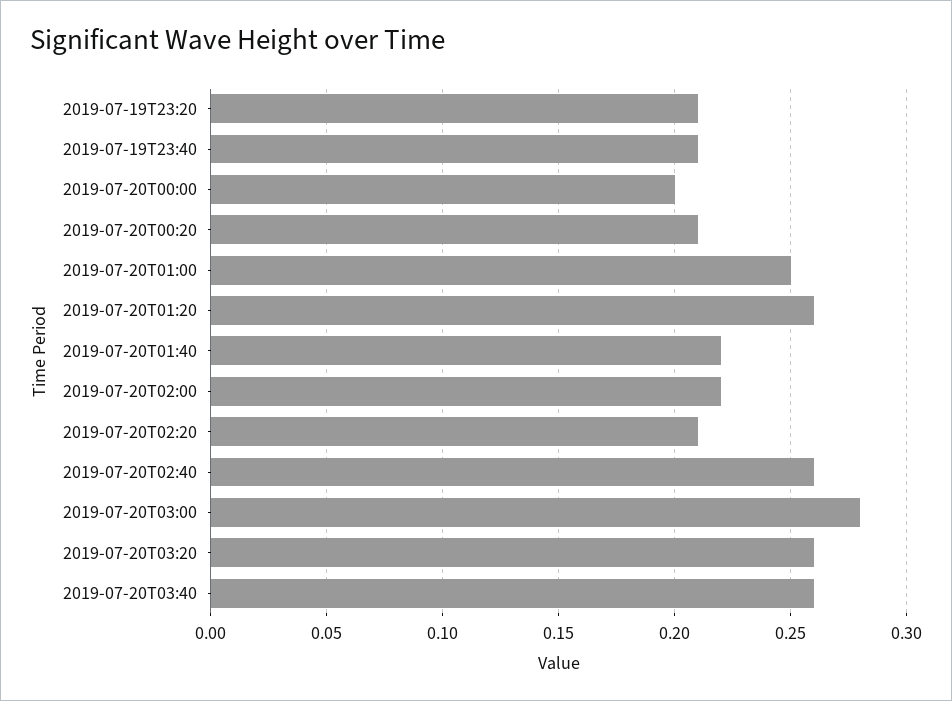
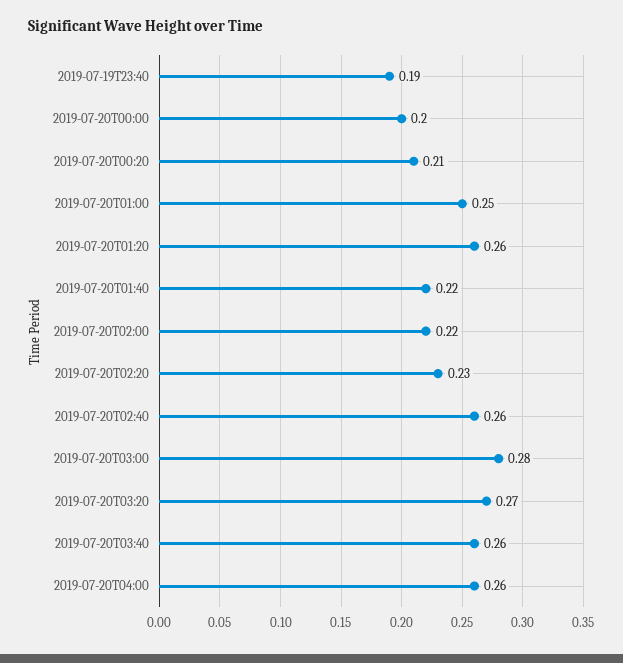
2019-07-19T23:20: 0.21 -> none
2019-07-19T23:40: 0.21 -> 0.19
2019-07-20T02:20: 0.21 -> 0.23
2019-07-20T03:20: 0.26 -> 0.27
2019-07-20T04:00: none -> 0.26

